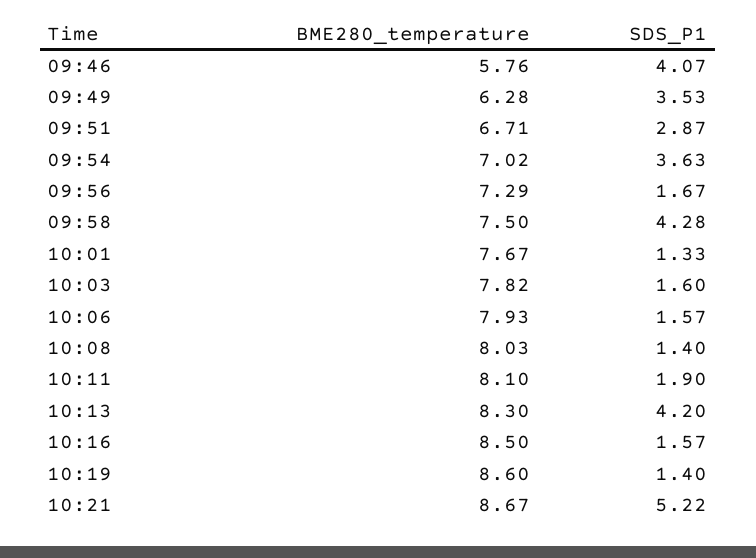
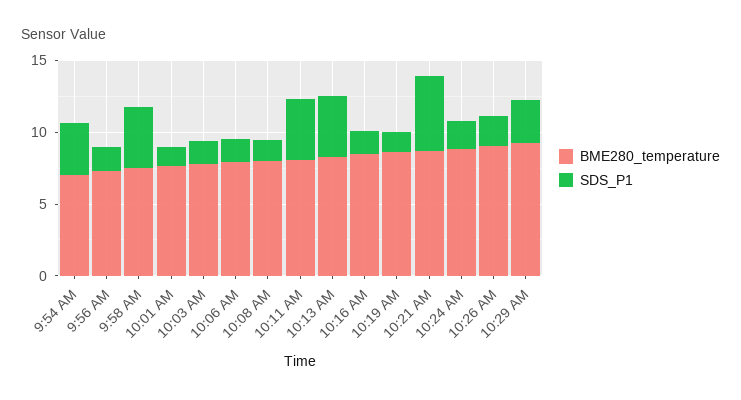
BME280_temperature, 09:46: 5.76 -> none
SDS_P1, 09:46: 4.07 -> none
BME280_temperature, 09:49: 6.28 -> none
SDS_P1, 09:49: 3.53 -> none
BME280_temperature, 09:51: 6.71 -> none
SDS_P1, 09:51: 2.87 -> none
SDS_P1, 10:11: 1.9 -> 4
BME280_temperature, 10:24 AM: none -> 9
SDS_P1, 10:24 AM: none -> 2
BME280_temperature, 10:26 AM: none -> 9
SDS_P1, 10:26 AM: none -> 2
BME280_temperature, 10:29 AM: none -> 9
SDS_P1, 10:29 AM: none -> 3

